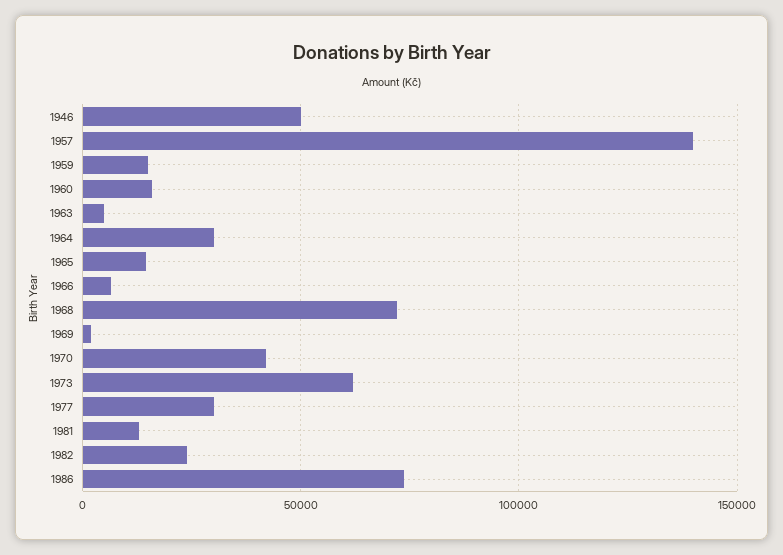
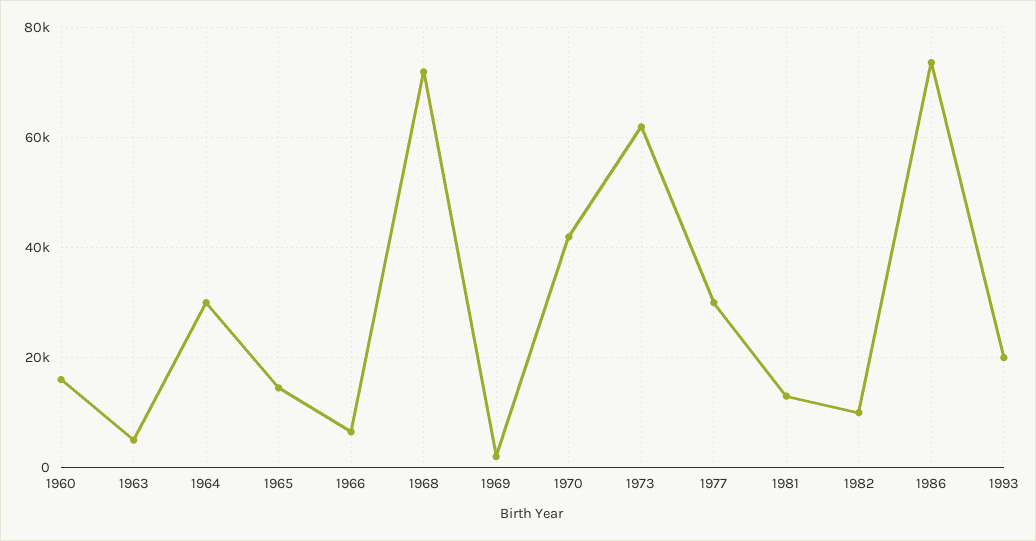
1946: 50000 -> none
1957: 140000 -> none
1959: 15000 -> none
1982: 25000 -> 10000
1993: none -> 20000

